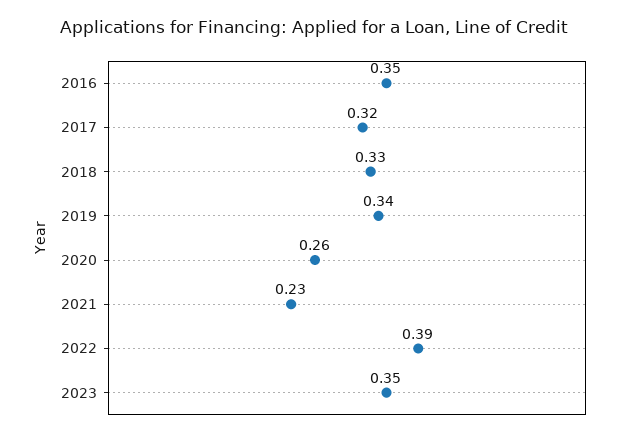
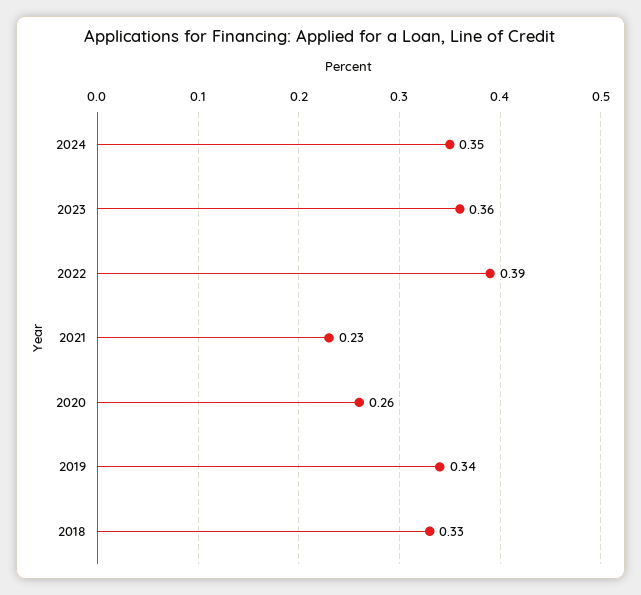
2016: 0.35 -> none
2017: 0.32 -> none
2023: 0.35 -> 0.36
2024: none -> 0.35

